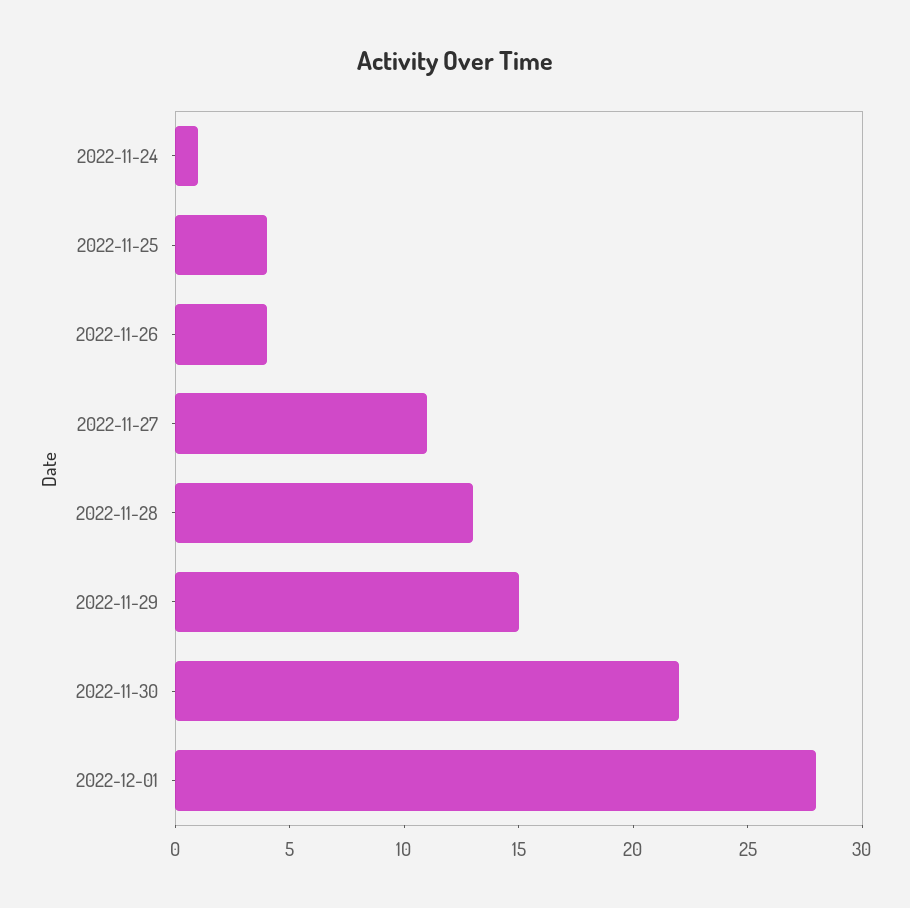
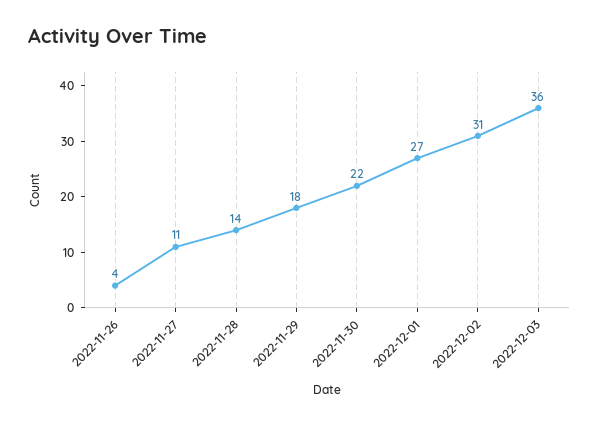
2022-11-24: 1 -> none
2022-11-25: 4 -> none
2022-11-28: 13 -> 14
2022-11-29: 15 -> 18
2022-12-01: 28 -> 27
2022-12-02: none -> 31
2022-12-03: none -> 36

